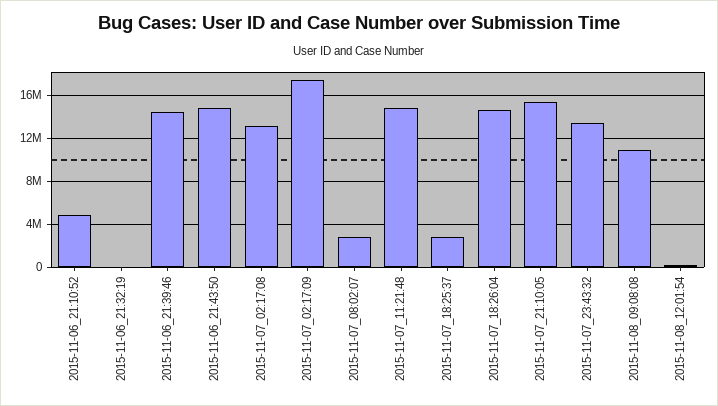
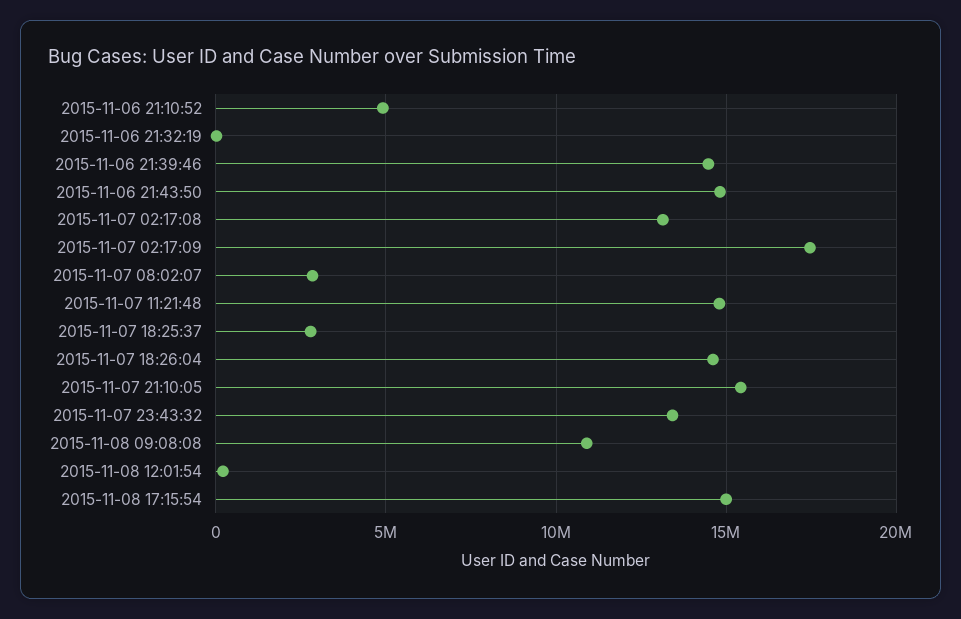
2015-11-08 17:15:54: none -> 15000000

